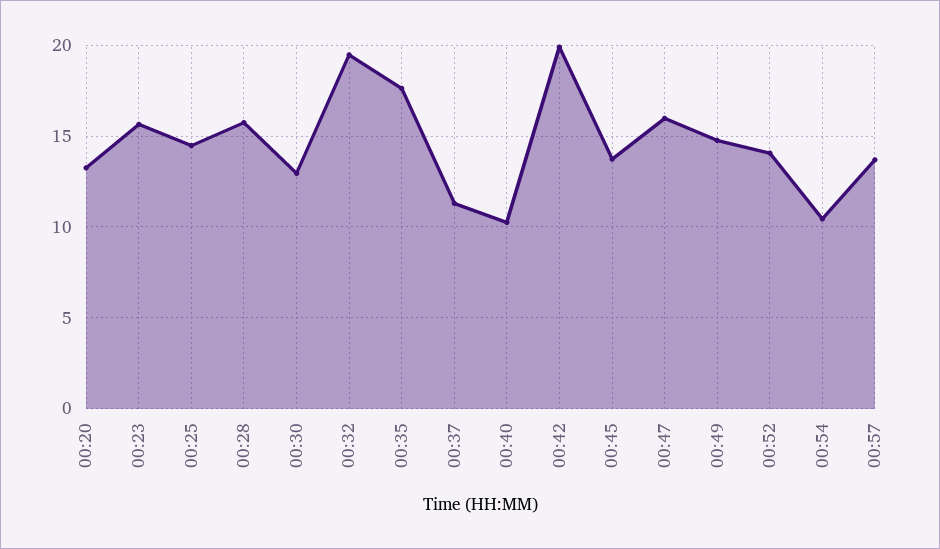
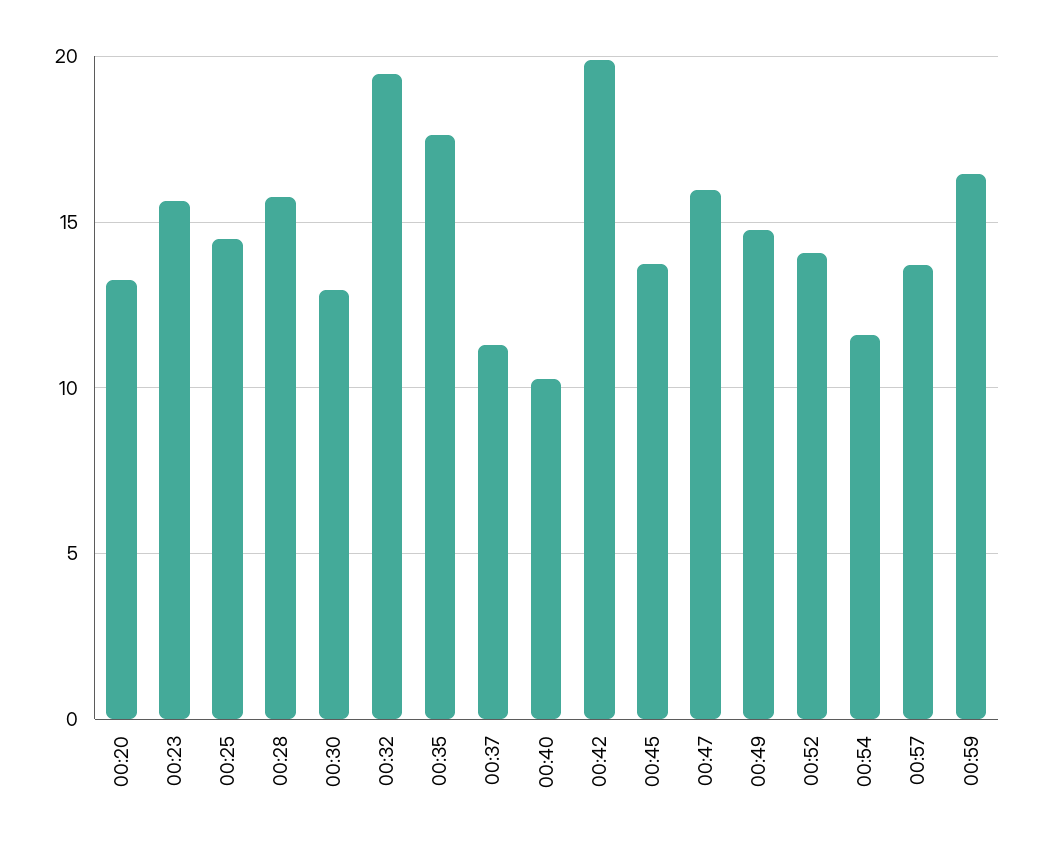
00:54: 10.5 -> 11.5
00:59: none -> 16.5

